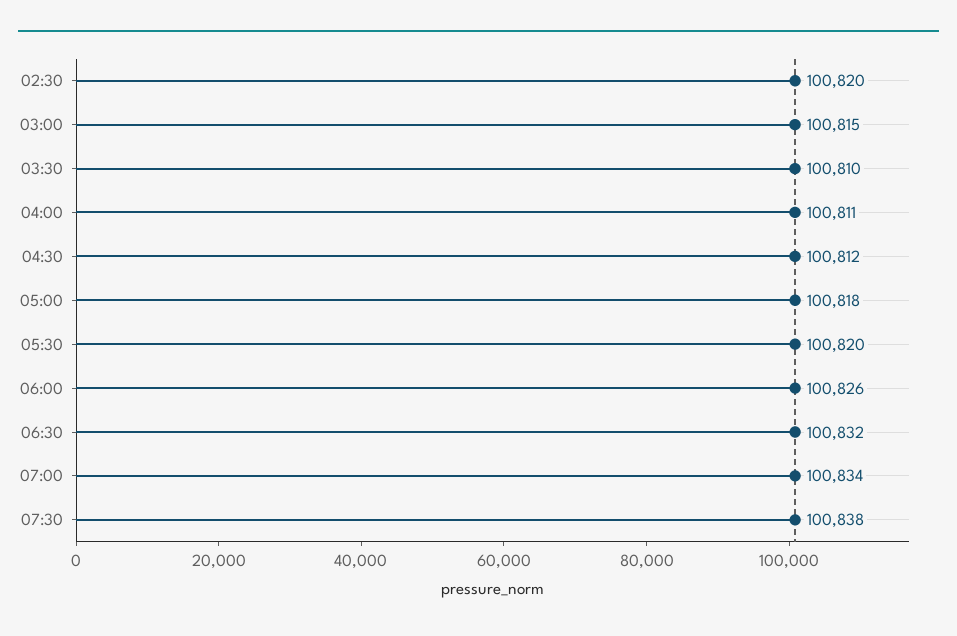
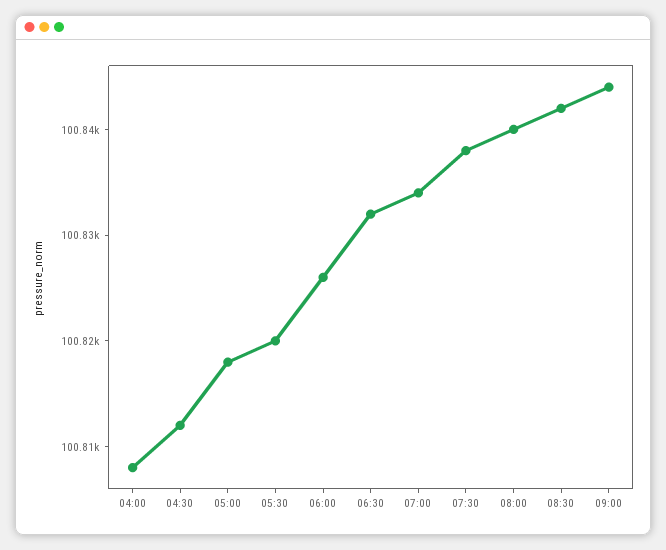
02:30: 100820 -> none
03:00: 100815 -> none
03:30: 100810 -> none
04:00: 100811 -> 100808
08:00: none -> 100840
08:30: none -> 100842
09:00: none -> 100844

